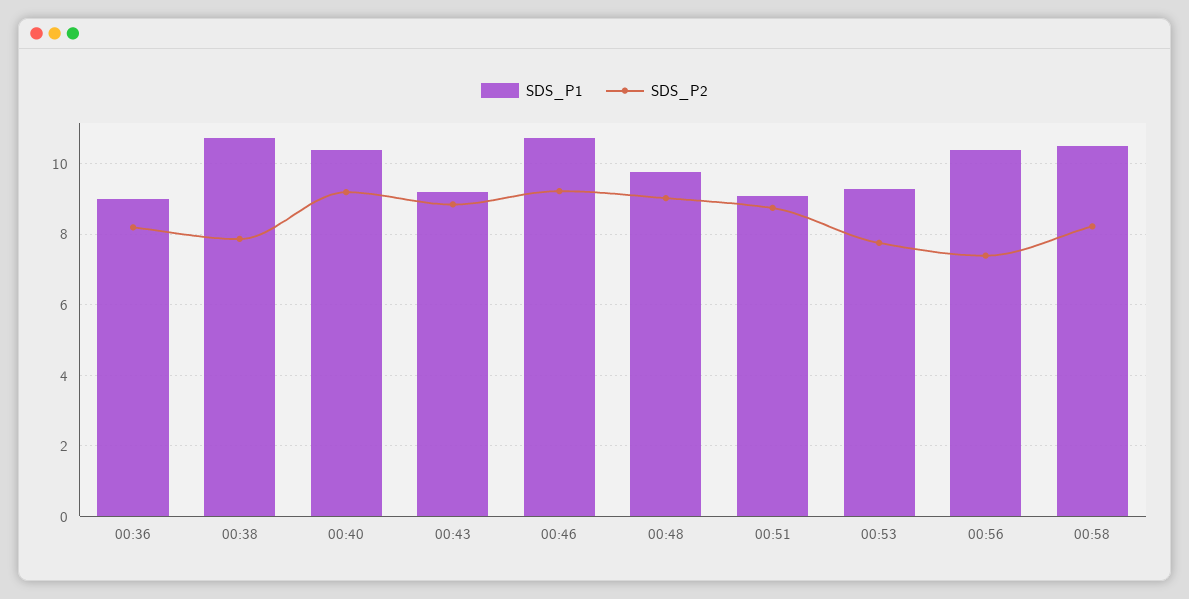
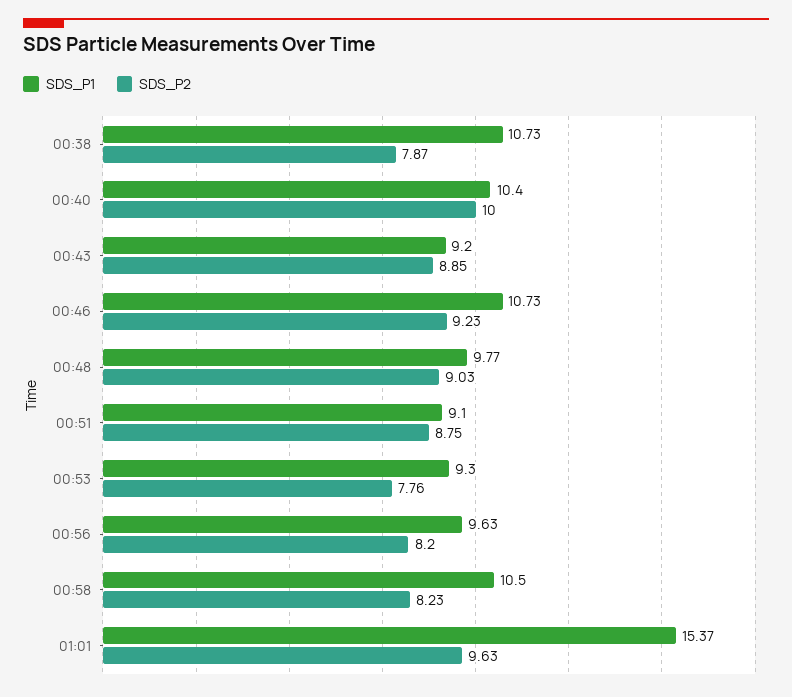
SDS_P1, 00:36: 9 -> none
SDS_P2, 00:36: 8.2 -> none
SDS_P2, 00:40: 9.2 -> 10
SDS_P1, 00:56: 10.4 -> 9.63
SDS_P2, 00:56: 7.4 -> 8.2
SDS_P1, 01:01: none -> 15.37
SDS_P2, 01:01: none -> 9.63

